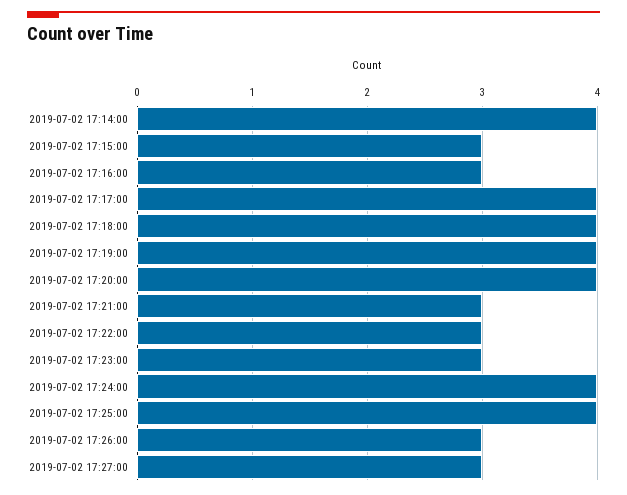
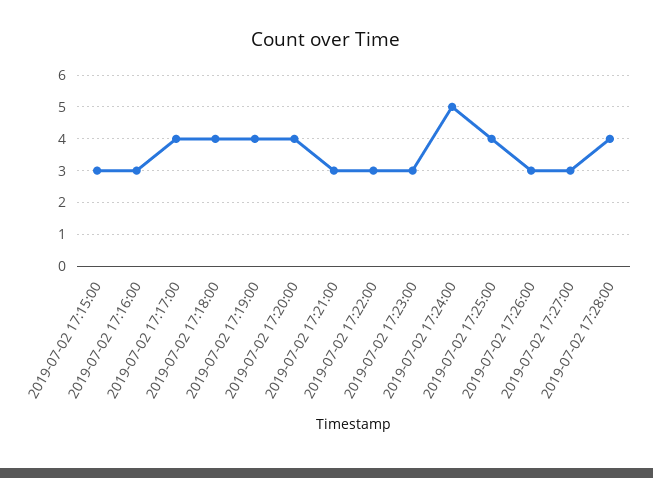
2019-07-02 17:14:00: 4 -> none
2019-07-02 17:24:00: 4 -> 5
2019-07-02 17:28:00: none -> 4

